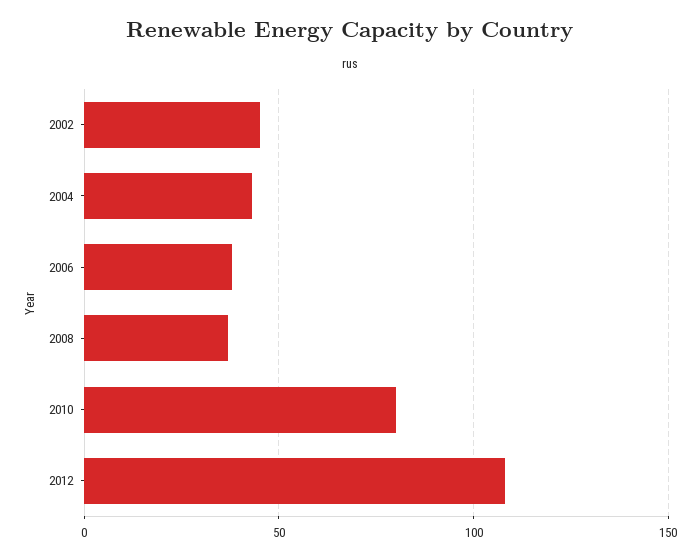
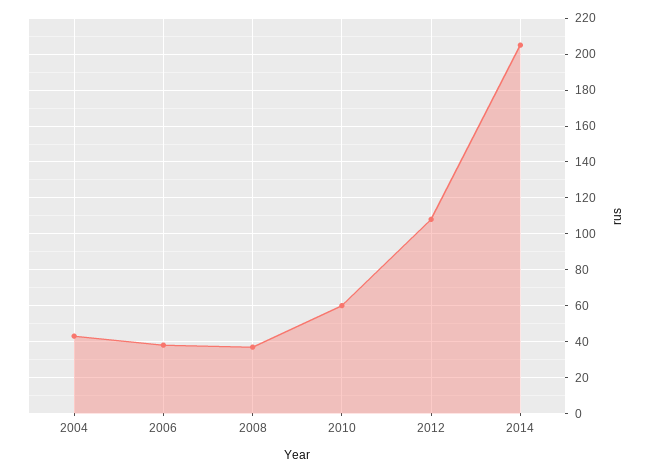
2002: 45 -> none
2010: 80 -> 60
2014: none -> 205

